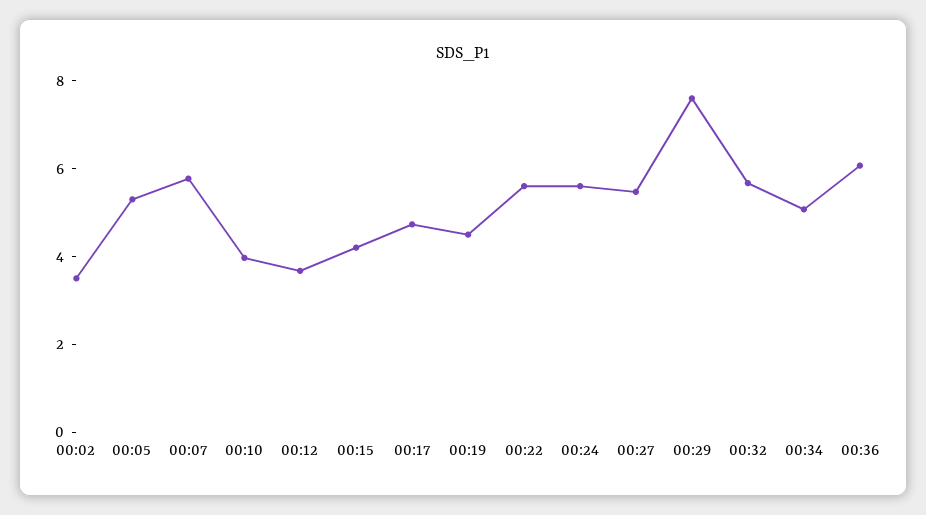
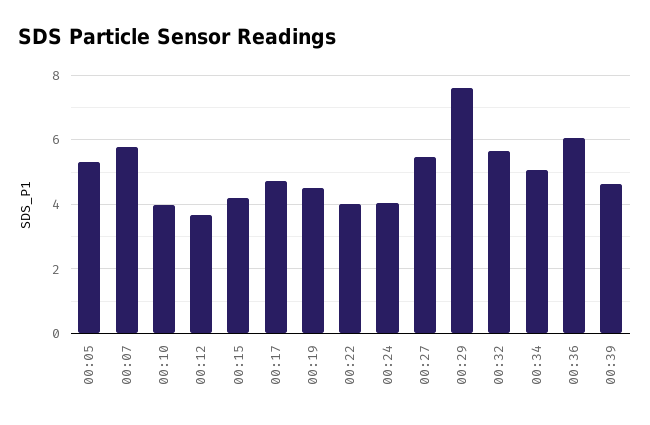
00:02: 3.5 -> none
00:22: 5.5 -> 4
00:24: 5.5 -> 4
00:39: none -> 4.6

